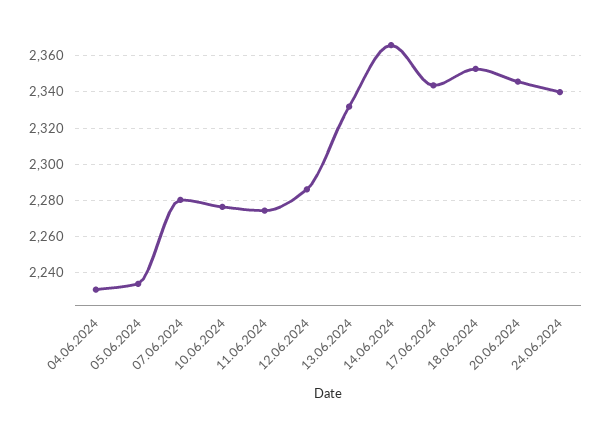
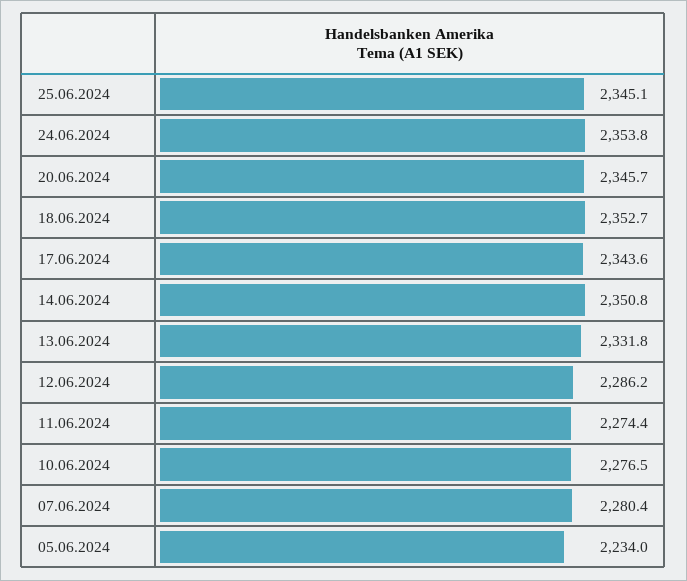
04.06.2024: 2230 -> none
14.06.2024: 2365 -> 2350.8
24.06.2024: 2340 -> 2353.8
25.06.2024: none -> 2345.1

